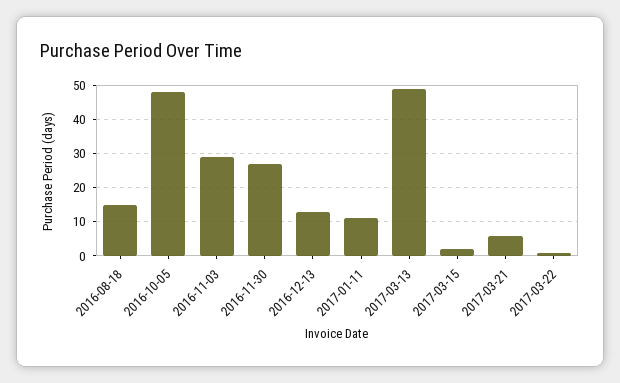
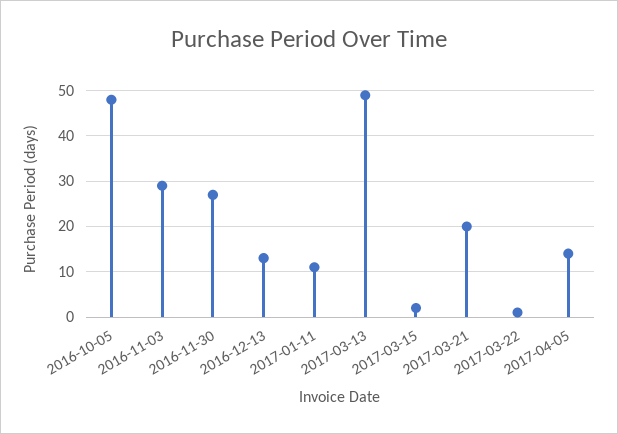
2016-08-18: 15 -> none
2017-03-21: 5 -> 20
2017-04-05: none -> 15

